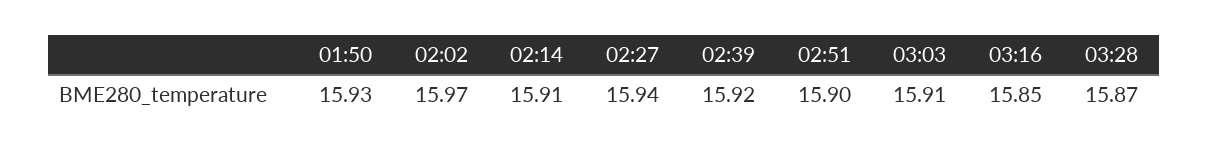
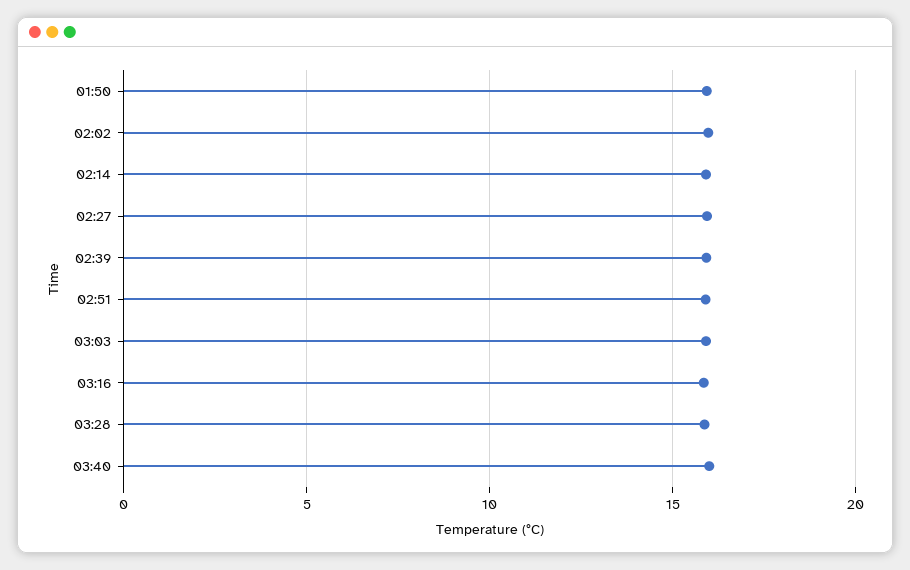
03:40: none -> 16

